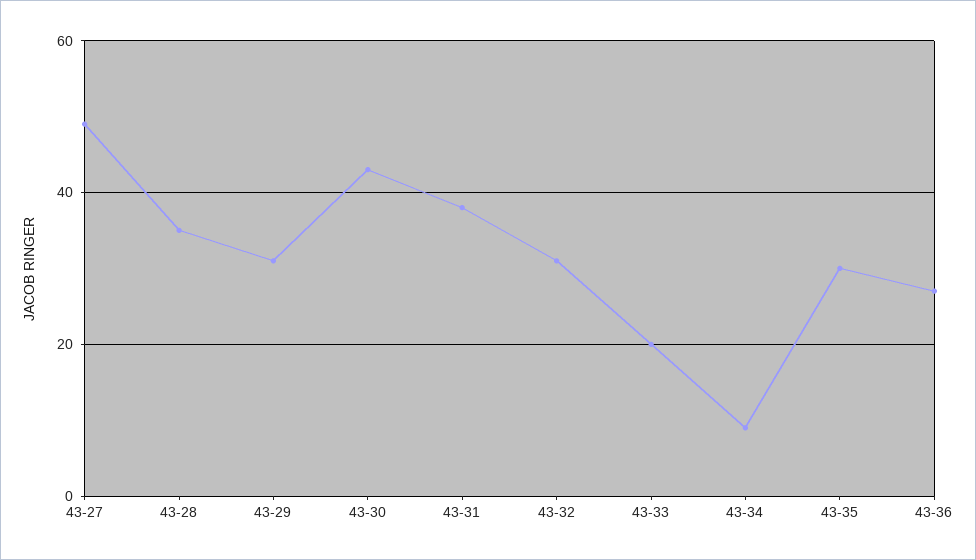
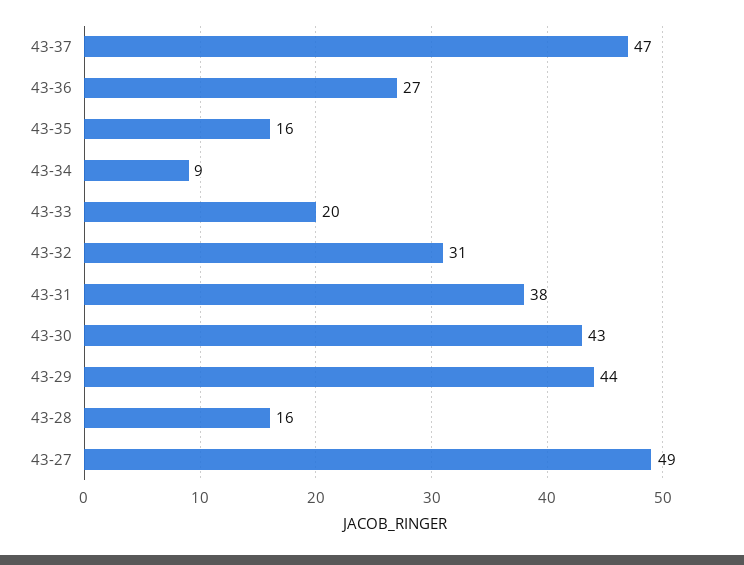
43-28: 35 -> 16
43-29: 30 -> 44
43-35: 30 -> 16
43-37: none -> 47

